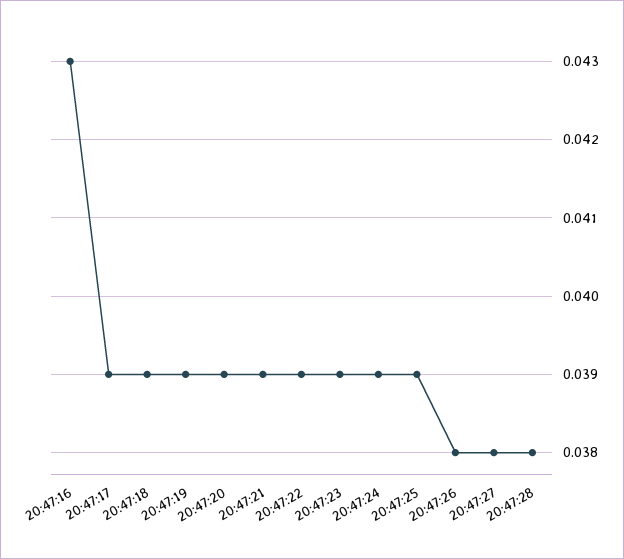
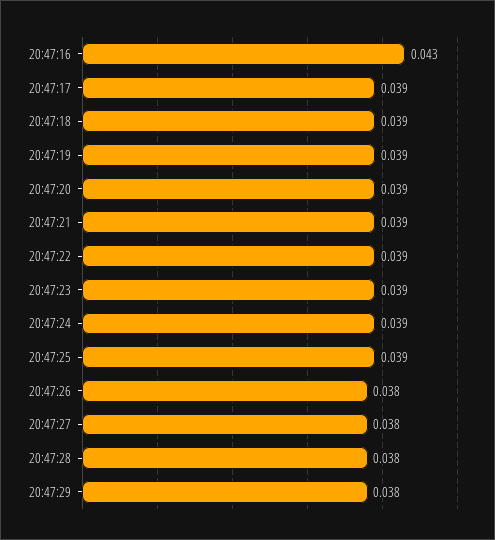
20:47:29: none -> 0.038

